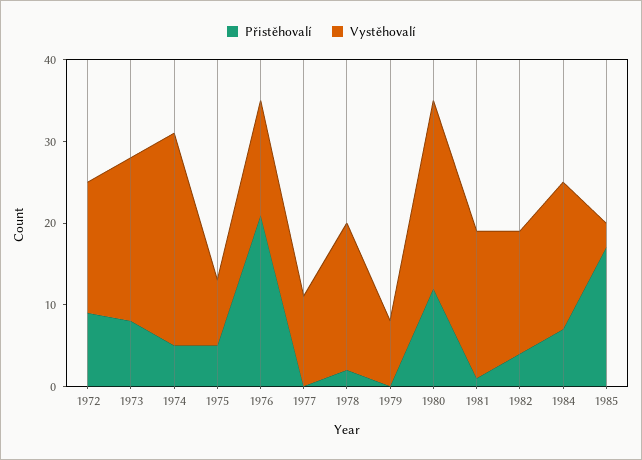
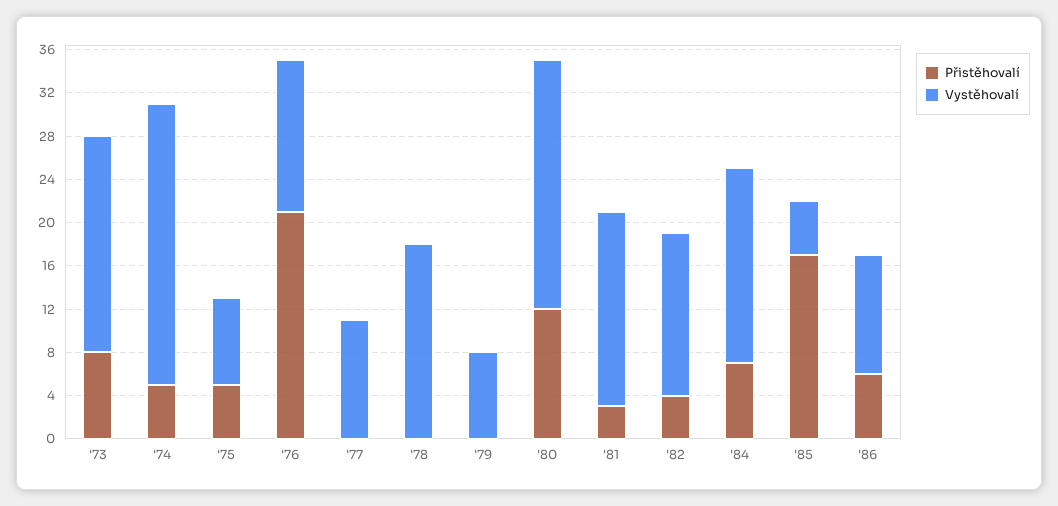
Přistěhovalí, 1972: 9 -> none
Vystěhovalí, 1972: 16 -> none
Přistěhovalí, 1978: 2 -> 0
Přistěhovalí, 1981: 1 -> 3
Vystěhovalí, 1985: 3 -> 5
Přistěhovalí, '86: none -> 6
Vystěhovalí, '86: none -> 11

